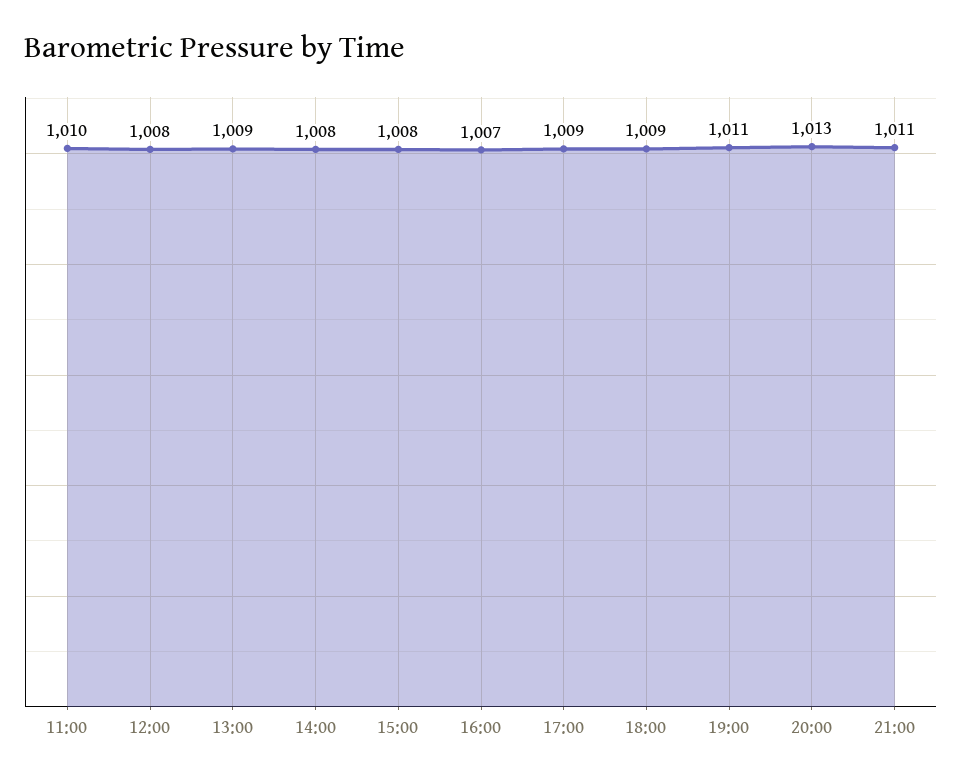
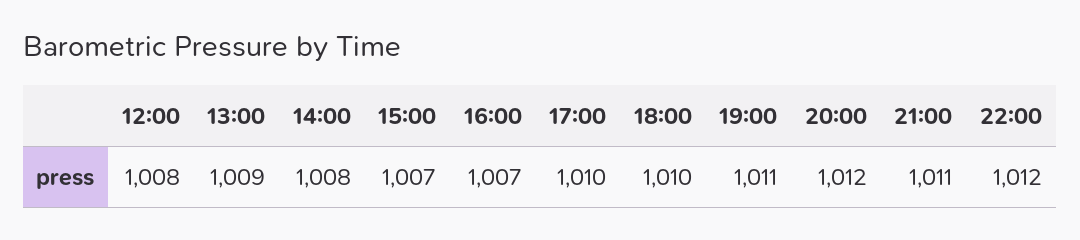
11:00: 1010 -> none
15:00: 1008 -> 1007
17:00: 1009 -> 1010
18:00: 1009 -> 1010
20:00: 1013 -> 1012
22:00: none -> 1012

